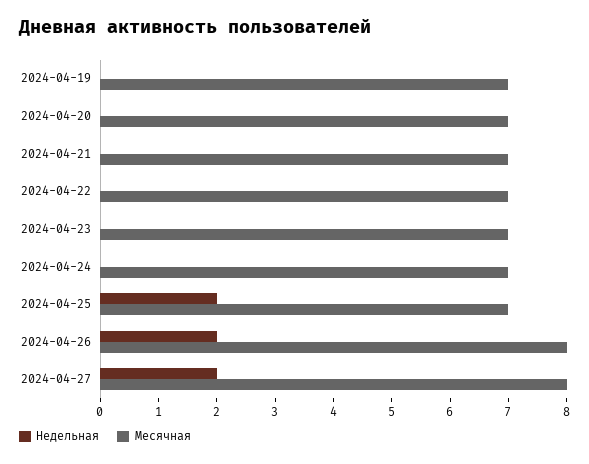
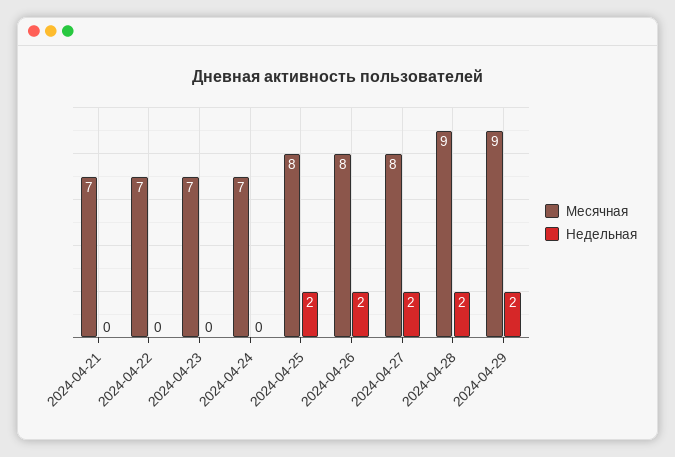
Недельная, 2024-04-19: 0 -> none
Месячная, 2024-04-19: 7 -> none
Недельная, 2024-04-20: 0 -> none
Месячная, 2024-04-20: 7 -> none
Месячная, 2024-04-25: 7 -> 8
Месячная, 2024-04-28: none -> 9
Недельная, 2024-04-28: none -> 2
Месячная, 2024-04-29: none -> 9
Недельная, 2024-04-29: none -> 2

